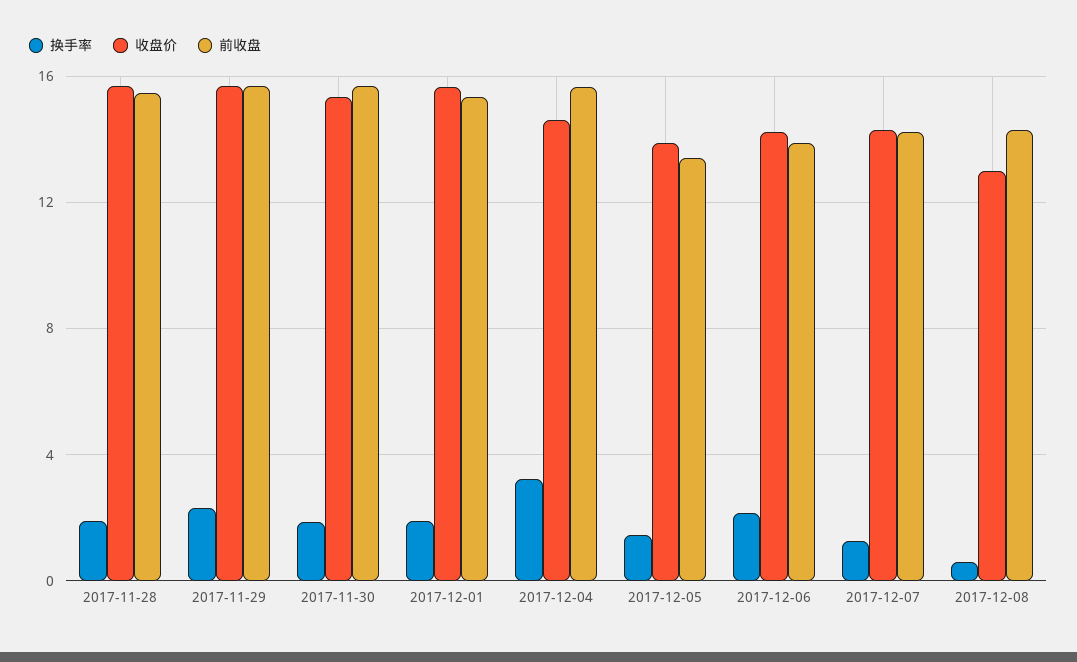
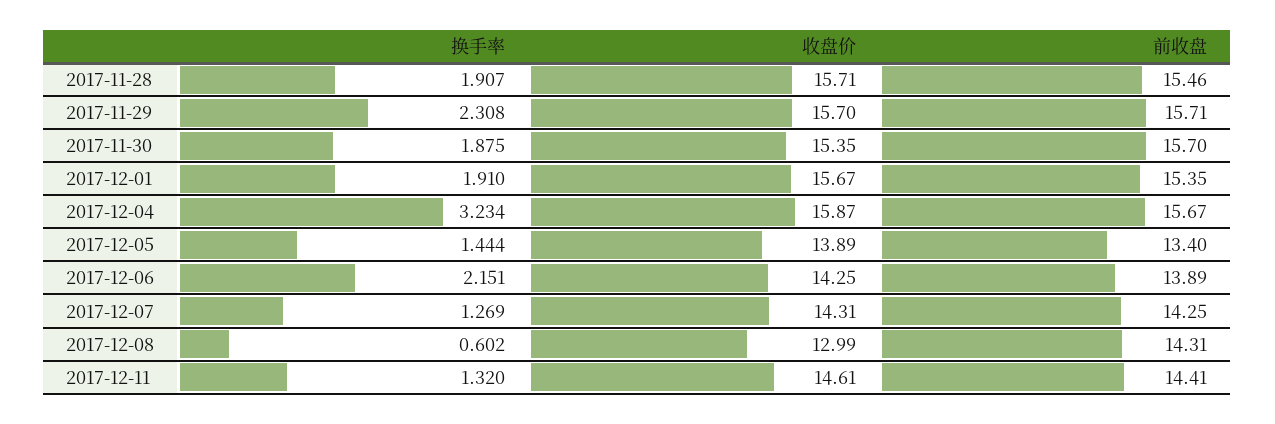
收盘价, 2017-12-04: 14.5 -> 15.87
换手率, 2017-12-11: none -> 1.32
收盘价, 2017-12-11: none -> 14.61
前收盘, 2017-12-11: none -> 14.41

